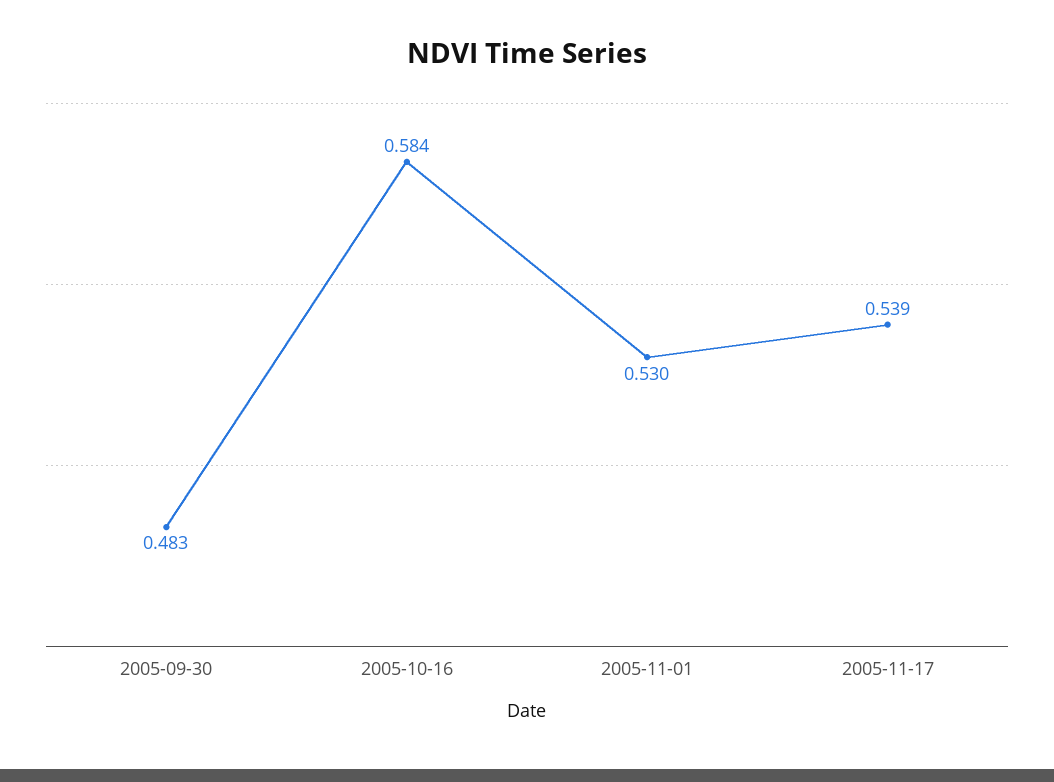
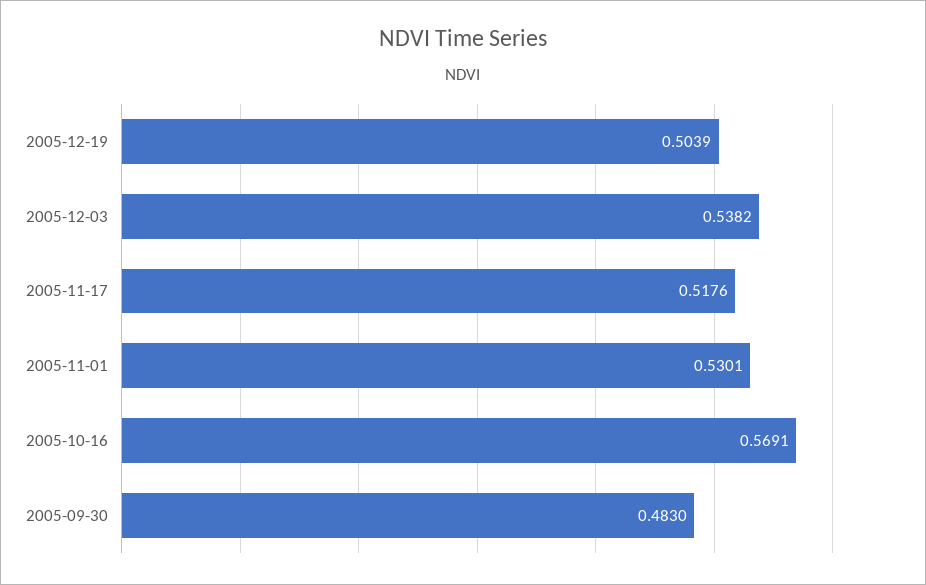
2005-10-16: 0.584 -> 0.5691
2005-11-17: 0.539 -> 0.5176
2005-12-19: none -> 0.5039
2005-12-03: none -> 0.5382

